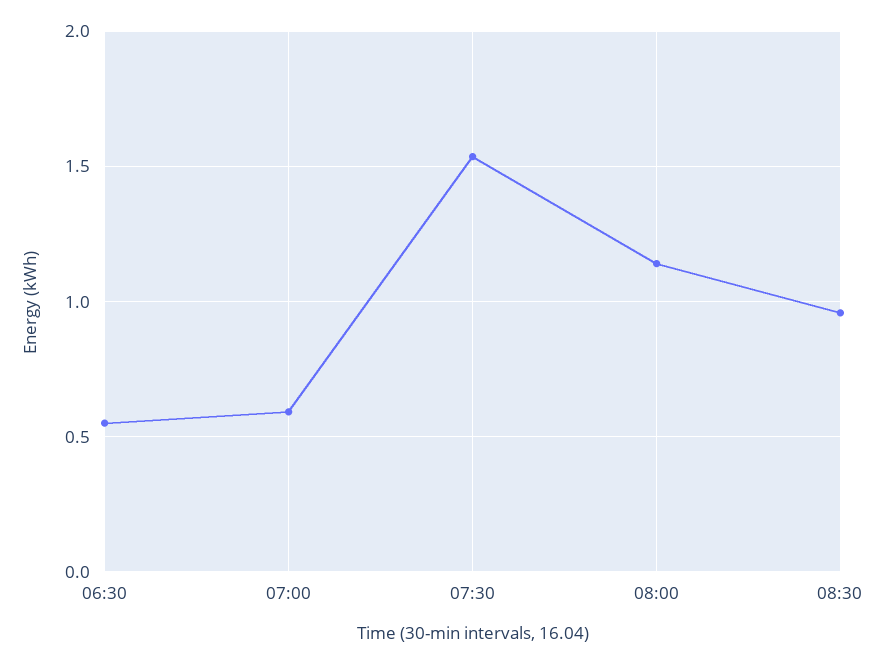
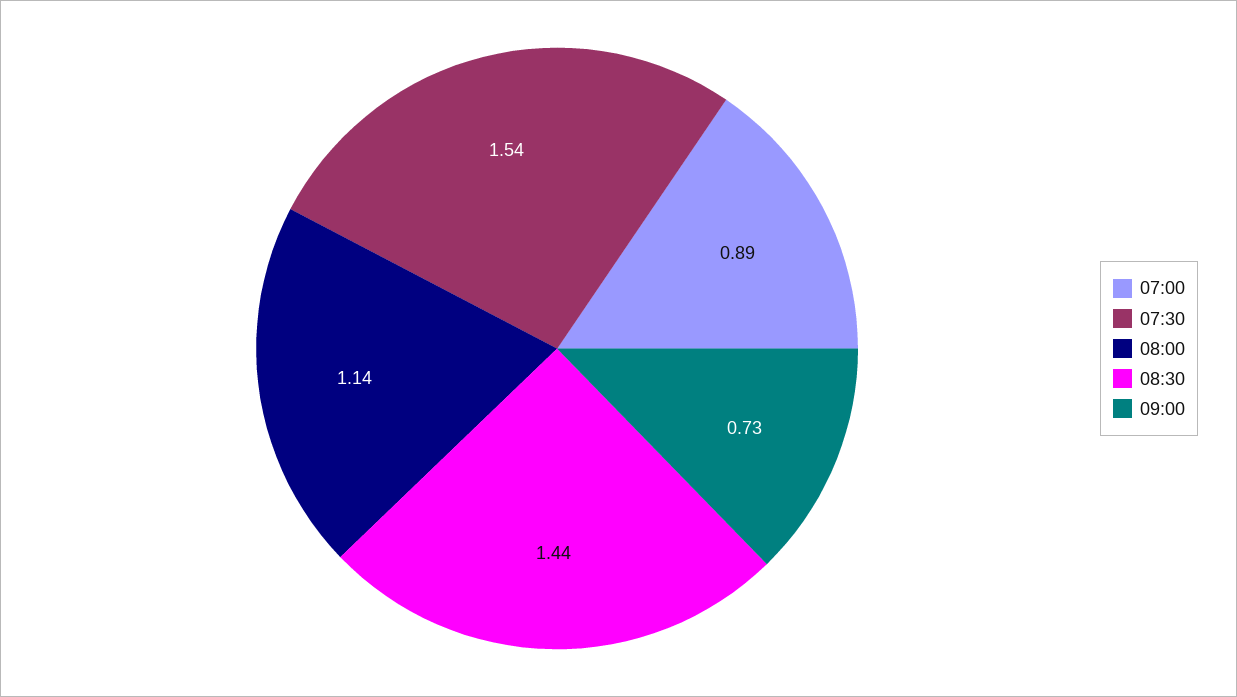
06:30: 0.55 -> none
07:00: 0.6 -> 0.89
08:30: 0.95 -> 1.44
09:00: none -> 0.73

